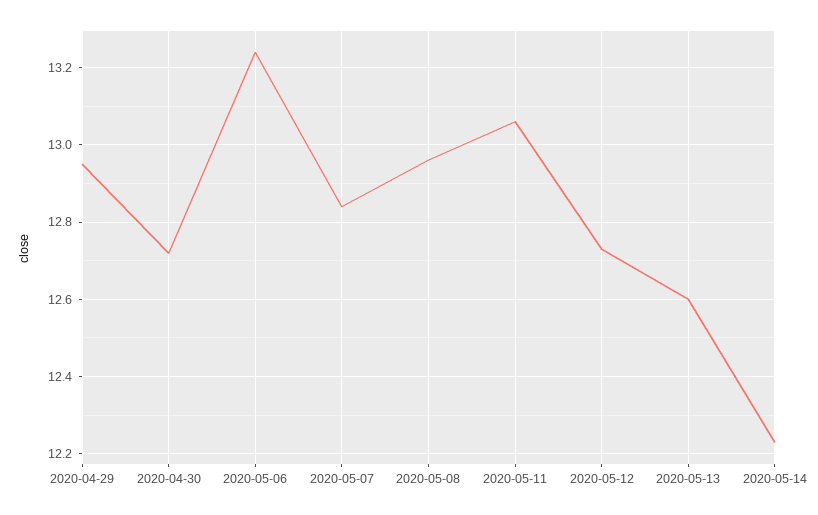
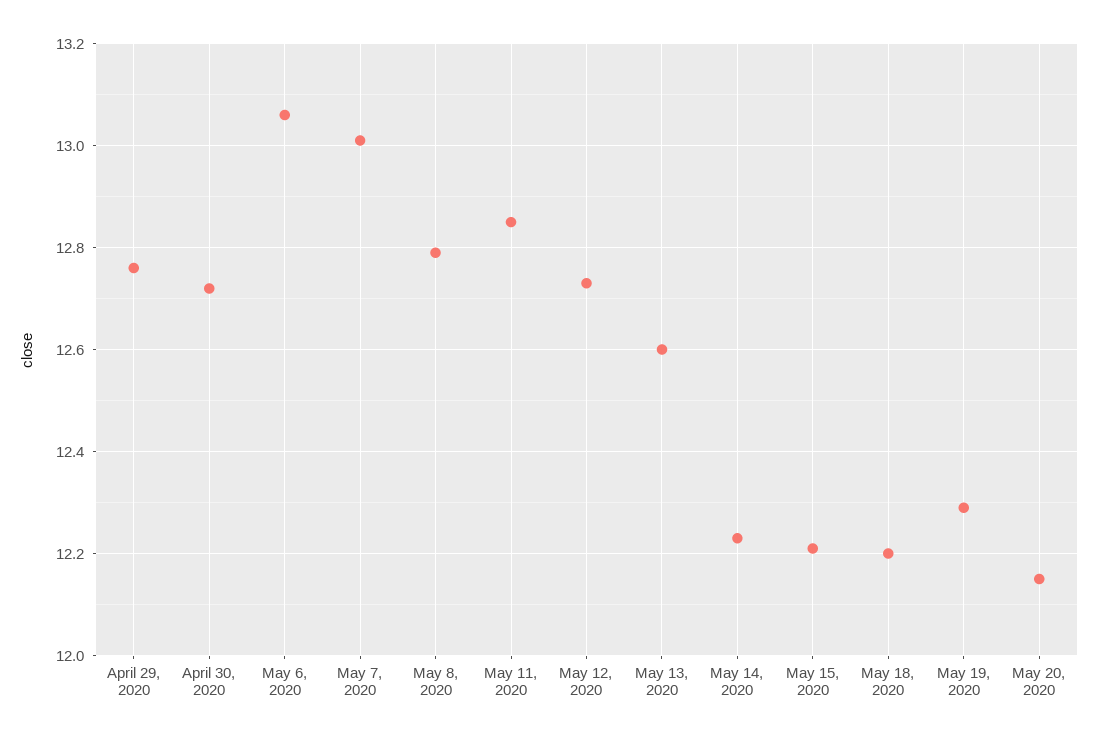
2020-04-29: 12.95 -> 12.75
2020-05-06: 13.25 -> 13.05
2020-05-07: 12.85 -> 13
2020-05-08: 12.95 -> 12.8
2020-05-11: 13.05 -> 12.85
May 15, 2020: none -> 12.2
May 18, 2020: none -> 12.2
May 19, 2020: none -> 12.3
May 20, 2020: none -> 12.15

